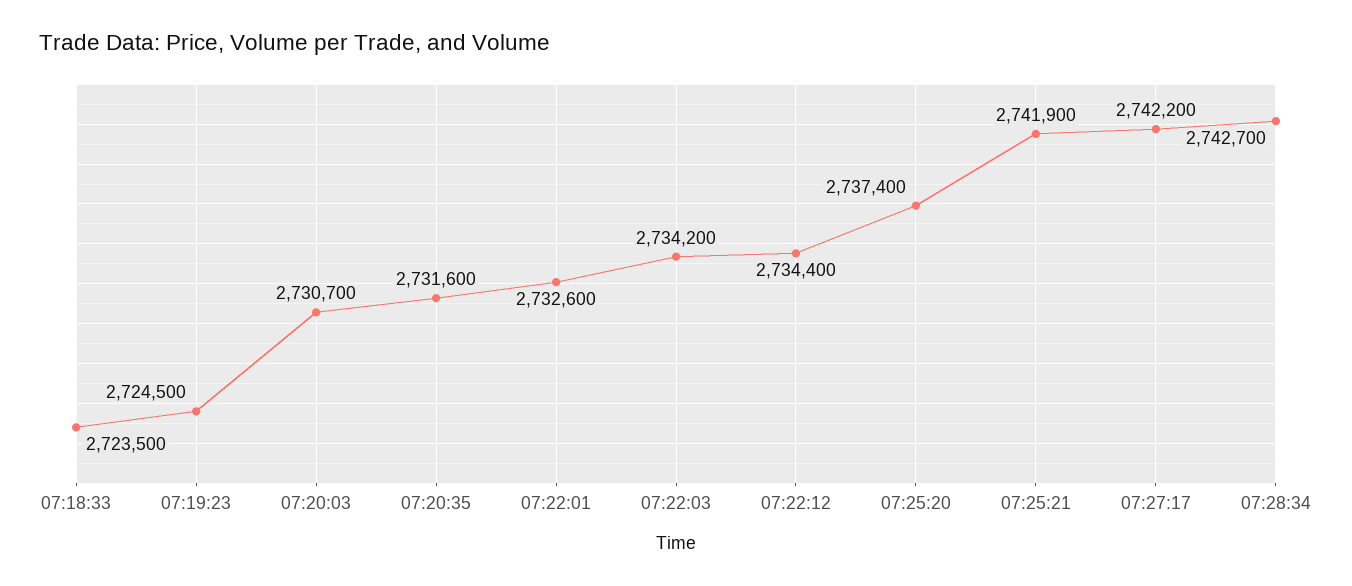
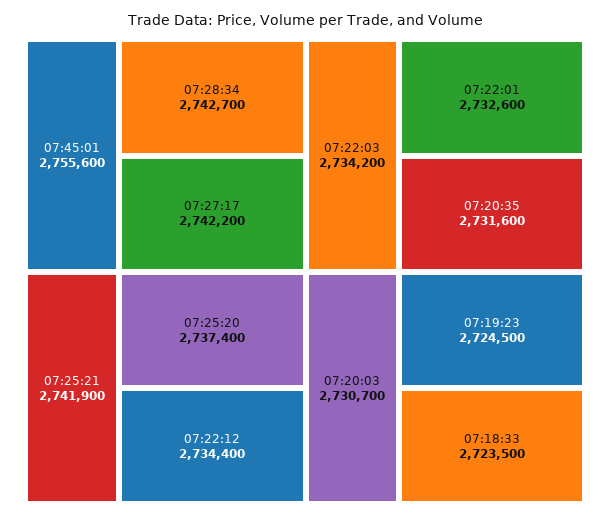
07:45:01: none -> 2755600

